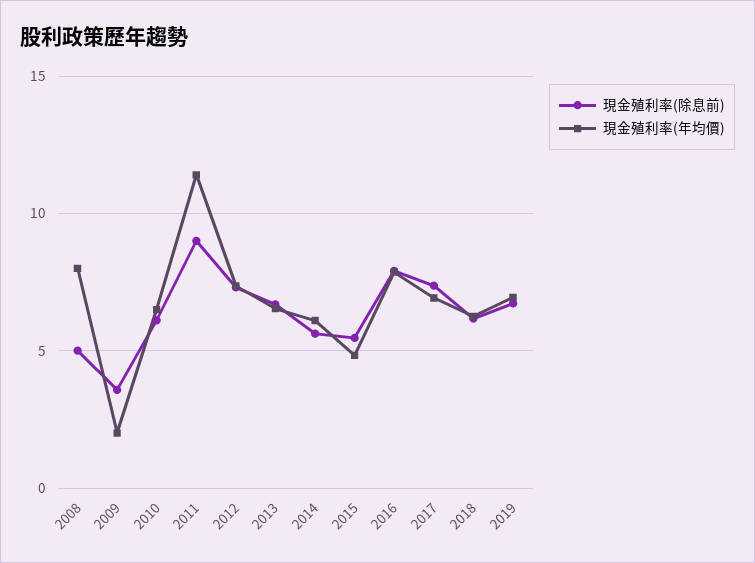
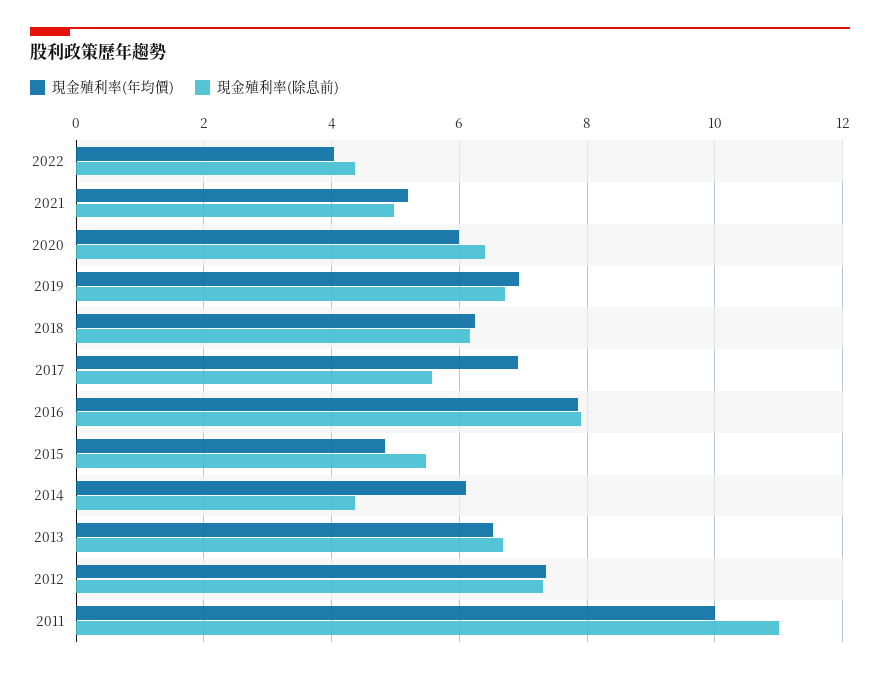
現金殖利率(除息前), 2008: 5 -> none
現金殖利率(年均價), 2008: 8 -> none
現金殖利率(除息前), 2009: 3.5 -> none
現金殖利率(年均價), 2009: 2 -> none
現金殖利率(除息前), 2010: 6 -> none
現金殖利率(年均價), 2010: 6.5 -> none
現金殖利率(除息前), 2011: 9 -> 11
現金殖利率(年均價), 2011: 11.5 -> 10
現金殖利率(除息前), 2014: 5.5 -> 4.4
現金殖利率(除息前), 2017: 7.5 -> 5.6
現金殖利率(年均價), 2022: none -> 4
現金殖利率(除息前), 2022: none -> 4.4
現金殖利率(年均價), 2021: none -> 5.2
現金殖利率(除息前), 2021: none -> 5
現金殖利率(年均價), 2020: none -> 6
現金殖利率(除息前), 2020: none -> 6.4

